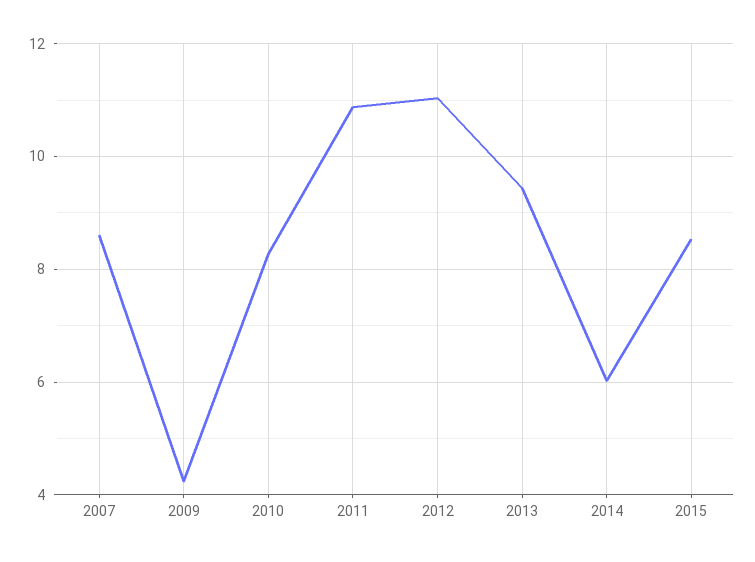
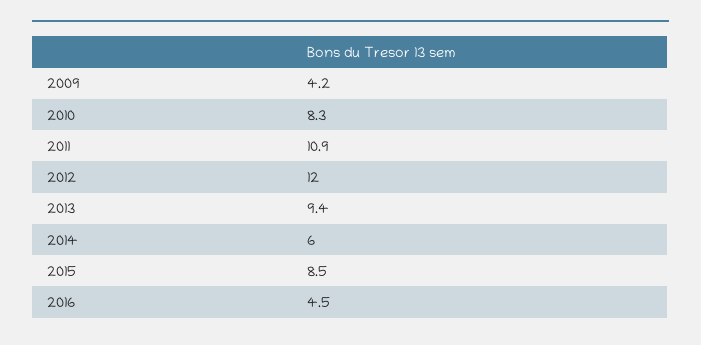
2007: 8.6 -> none
2012: 11 -> 12
2016: none -> 4.5

